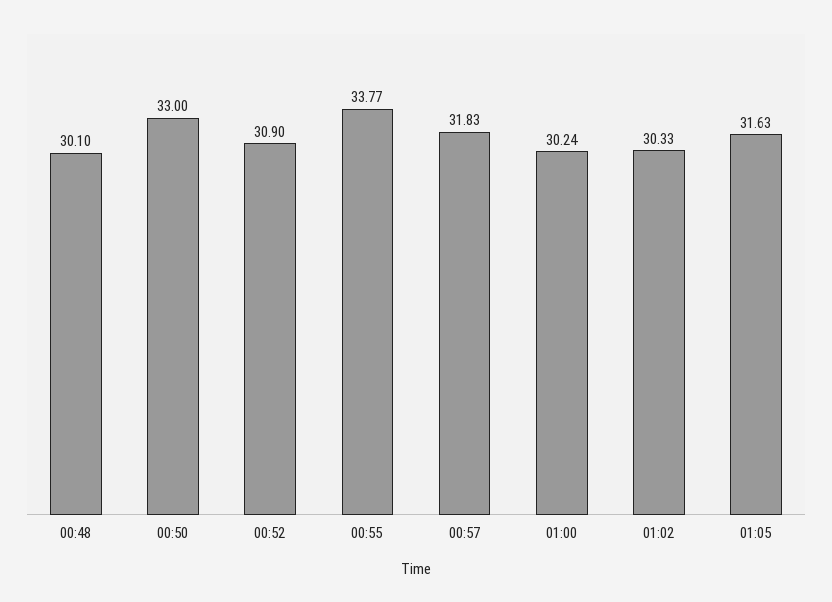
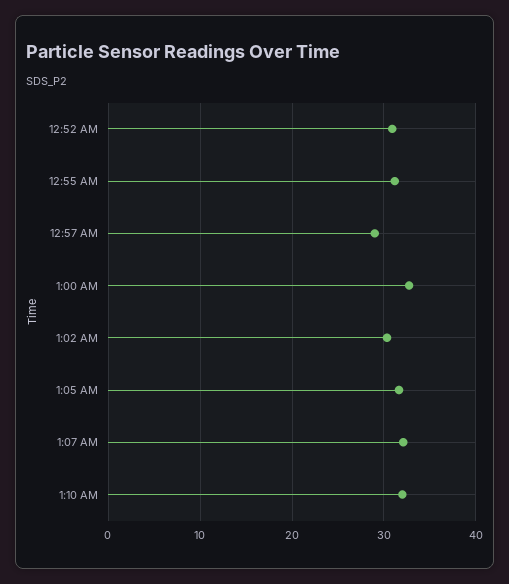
00:48: 30.1 -> none
00:50: 33 -> none
00:55: 33.77 -> 31
00:57: 31.83 -> 29
01:00: 30.24 -> 33
1:07 AM: none -> 32
1:10 AM: none -> 32

